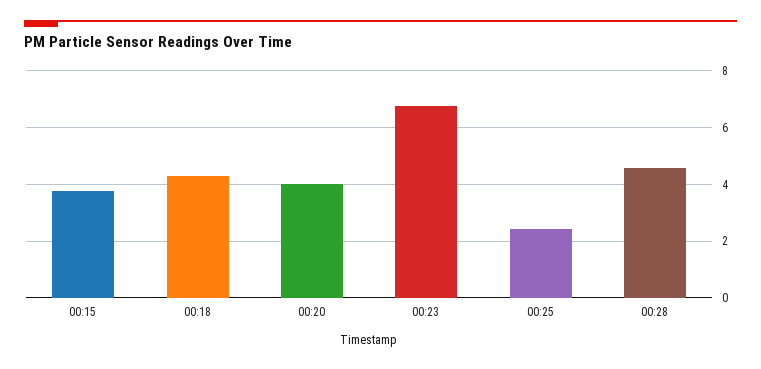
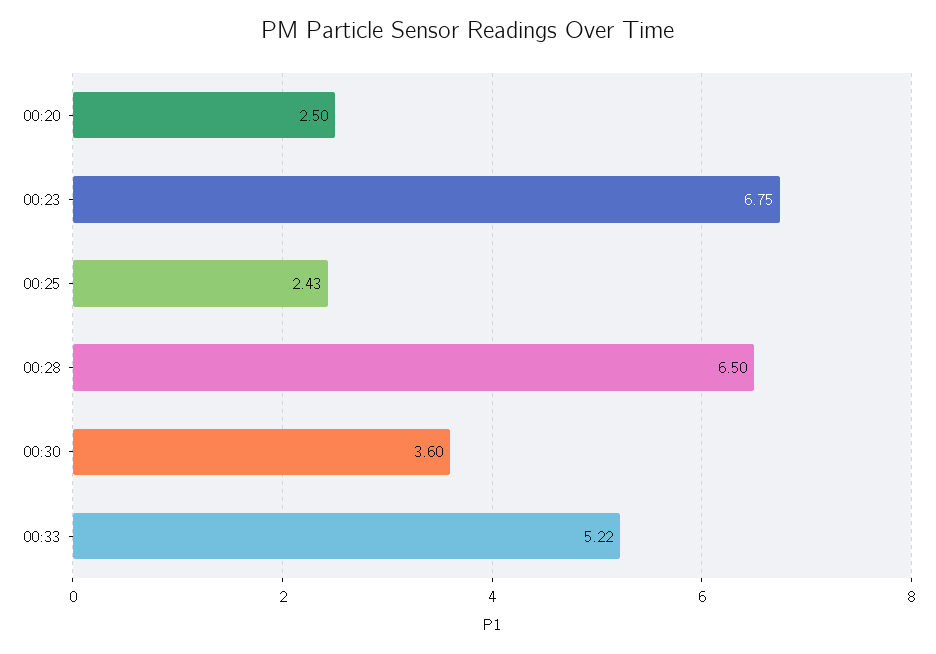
00:15: 3.75 -> none
00:18: 4.25 -> none
00:20: 4 -> 2.5
00:28: 4.5 -> 6.5
00:30: none -> 3.6
00:33: none -> 5.22

